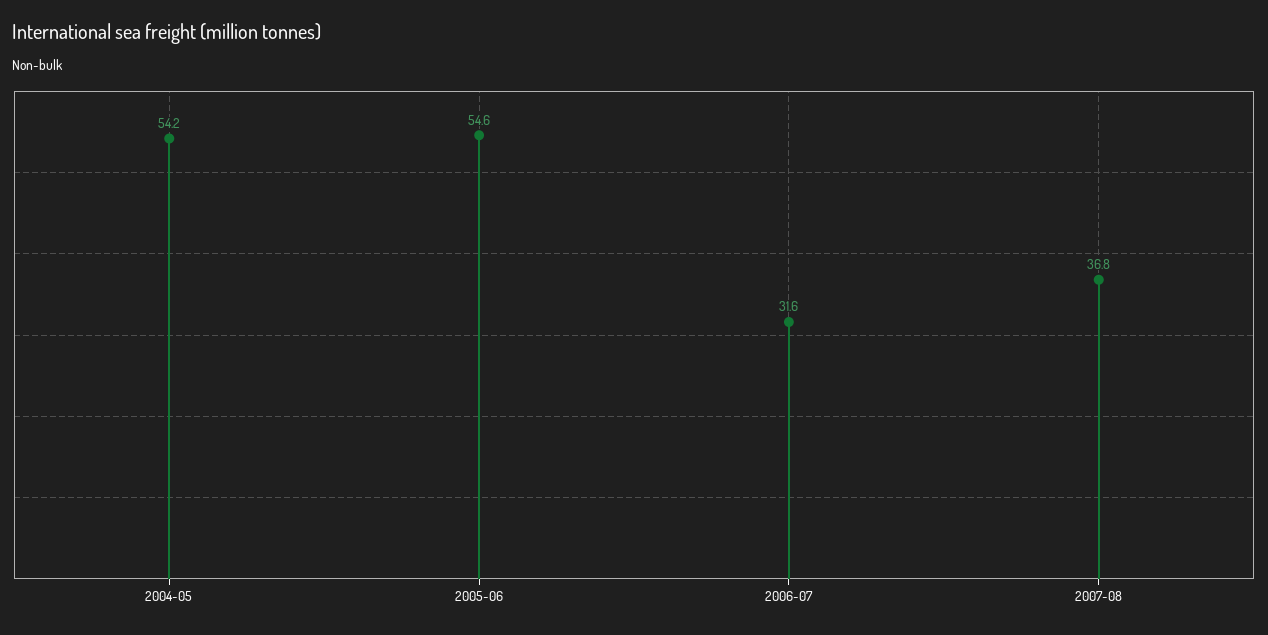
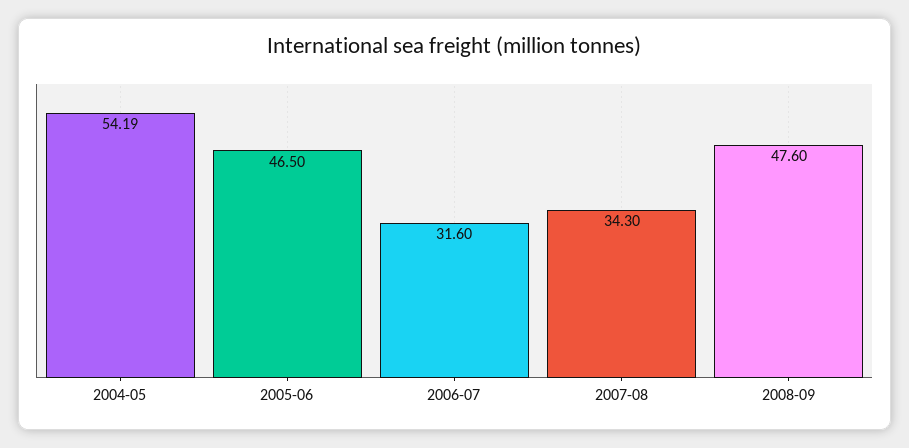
2005-06: 54.6 -> 46.5
2007-08: 36.8 -> 34.3
2008-09: none -> 47.6

